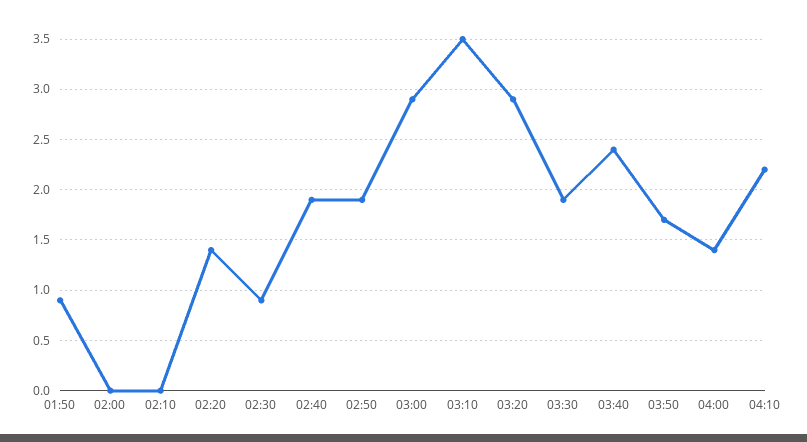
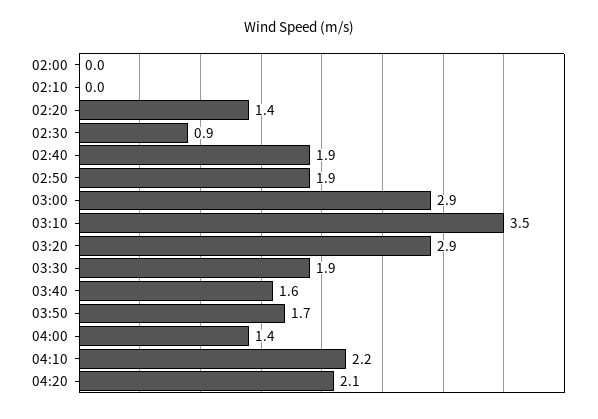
01:50: 0.9 -> none
03:40: 2.4 -> 1.6
04:20: none -> 2.1

